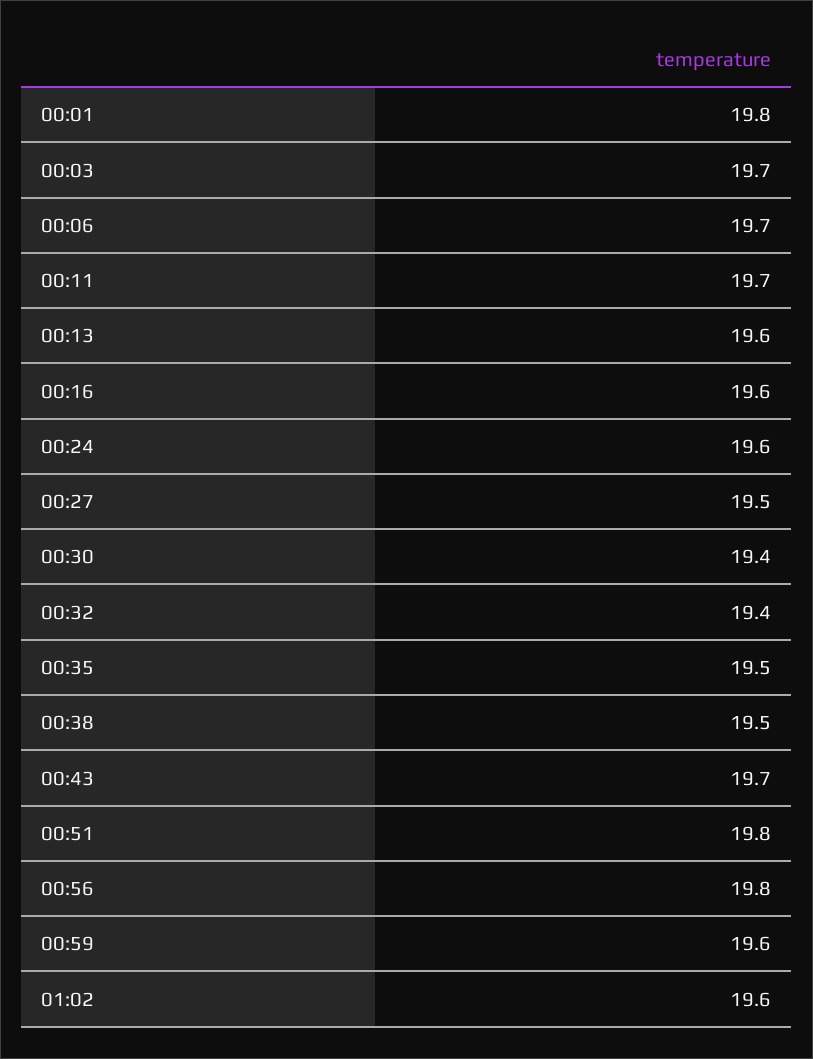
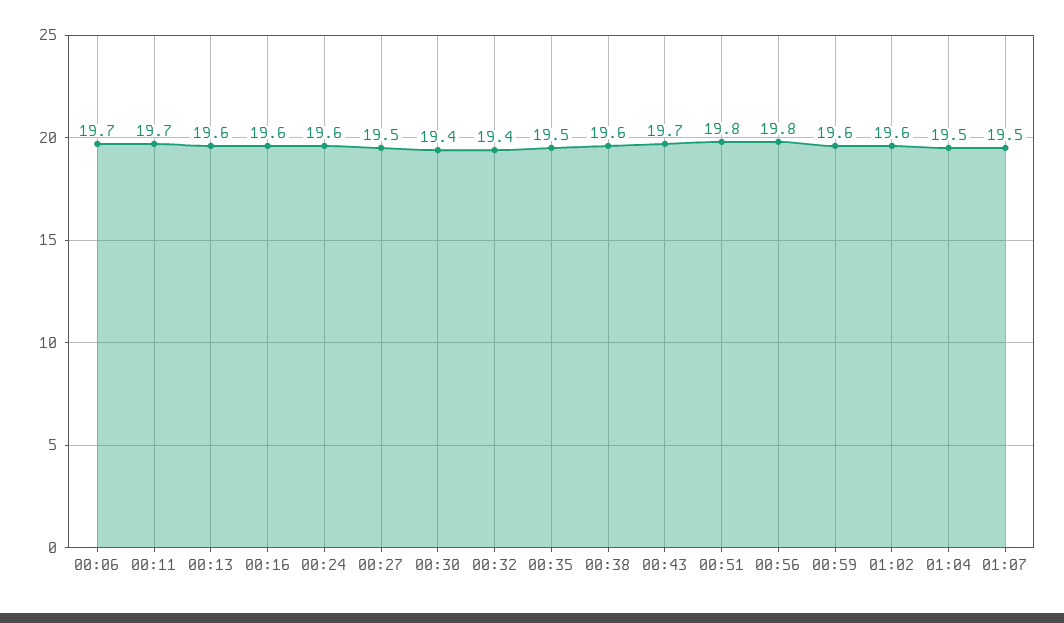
00:01: 19.8 -> none
00:03: 19.7 -> none
00:38: 19.5 -> 19.6
01:04: none -> 19.5
01:07: none -> 19.5

